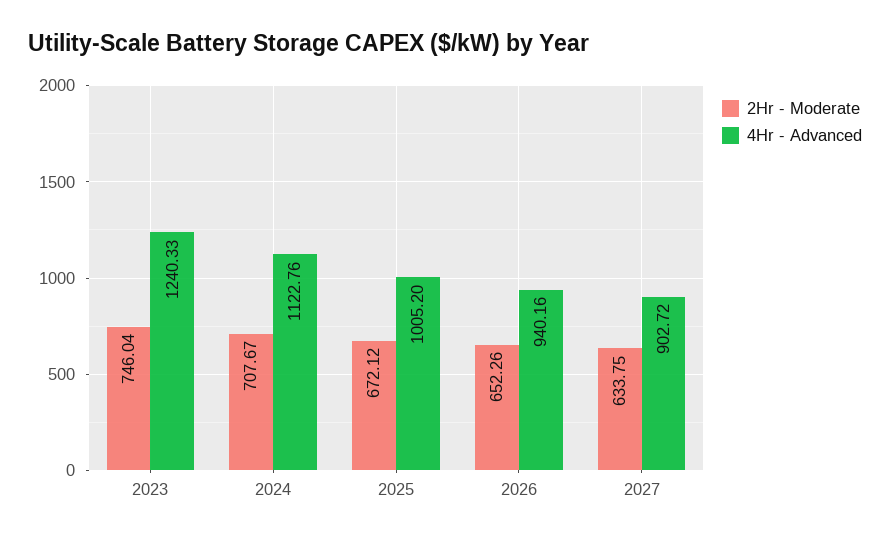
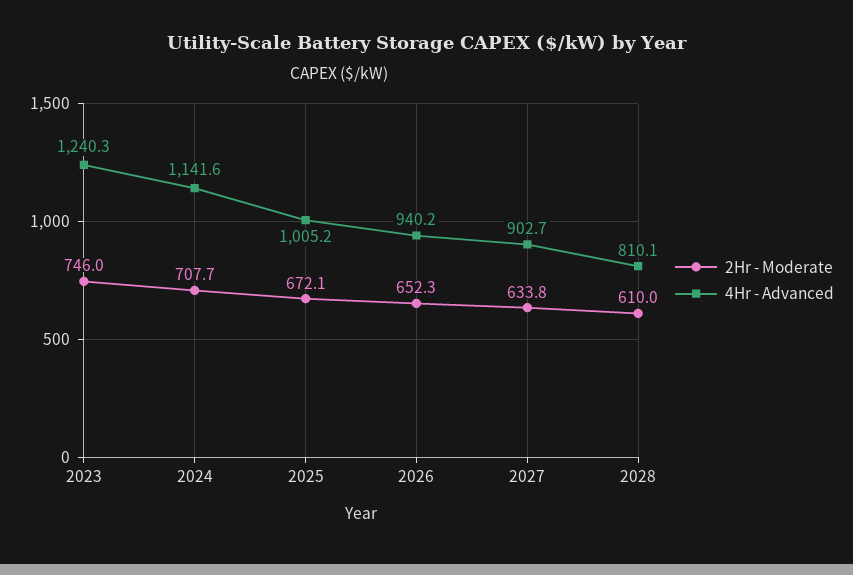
4Hr - Advanced, 2024: 1122.76 -> 1141.6
2Hr - Moderate, 2028: none -> 610
4Hr - Advanced, 2028: none -> 810.1

